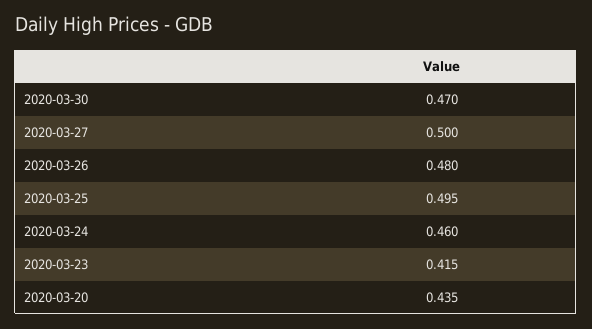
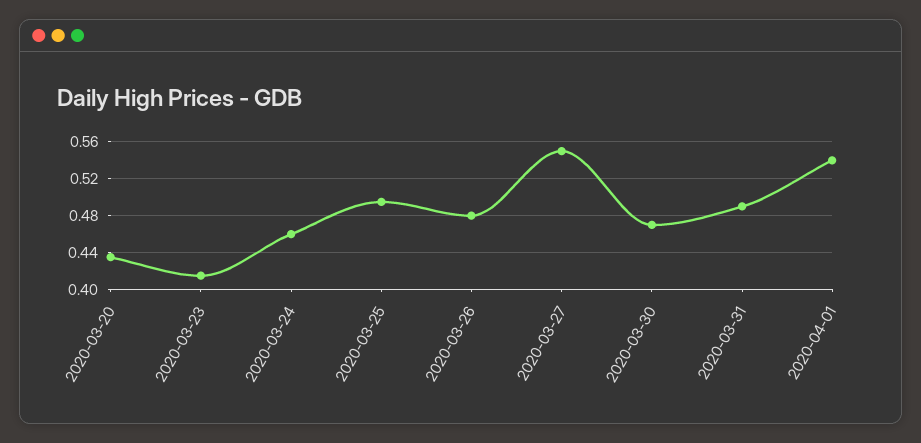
2020-03-27: 0.5 -> 0.55
2020-03-31: none -> 0.49
2020-04-01: none -> 0.54

